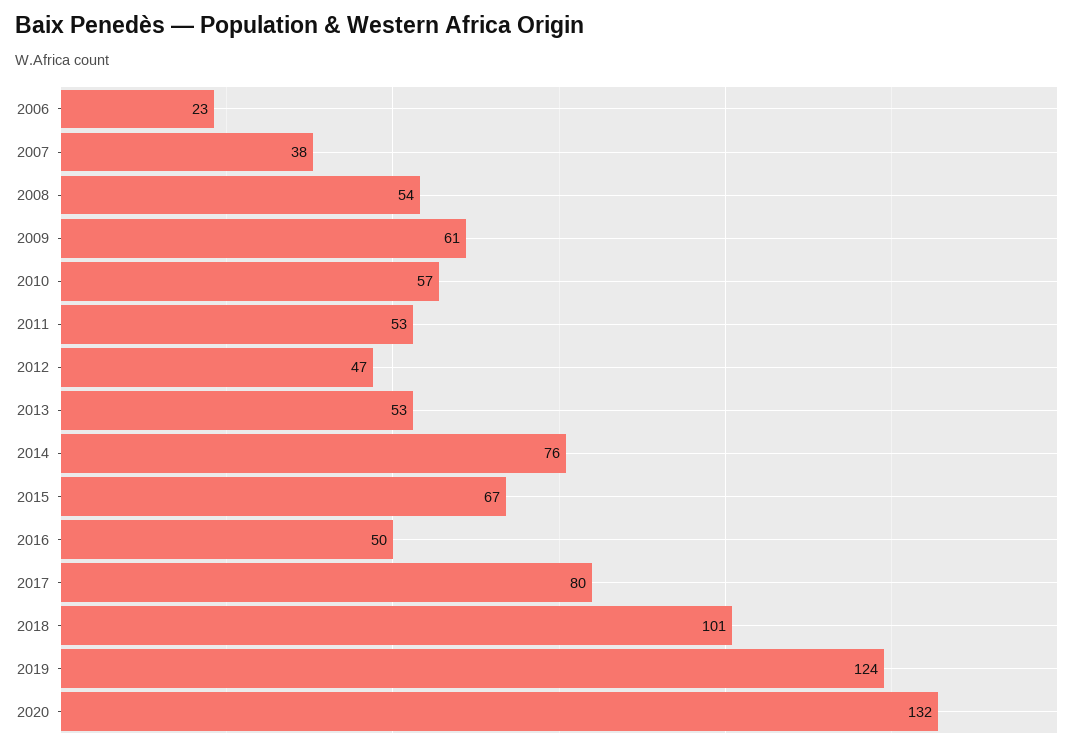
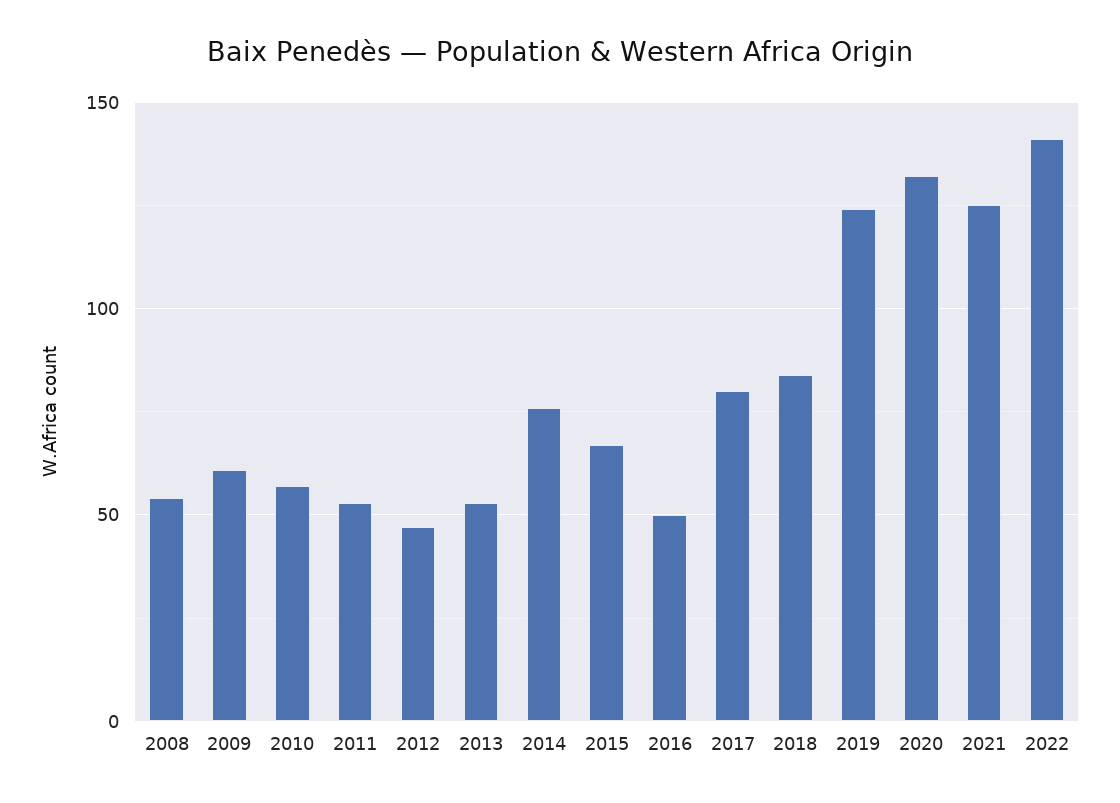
2006: 23 -> none
2007: 38 -> none
2018: 101 -> 85
2021: none -> 125
2022: none -> 140

